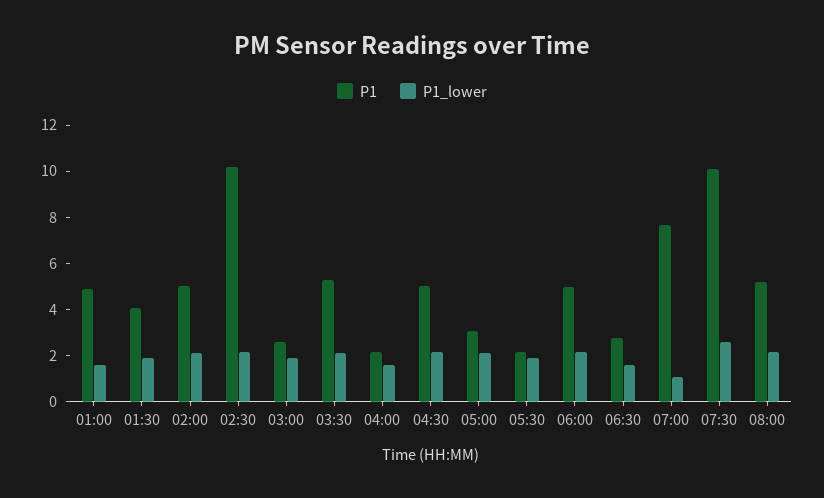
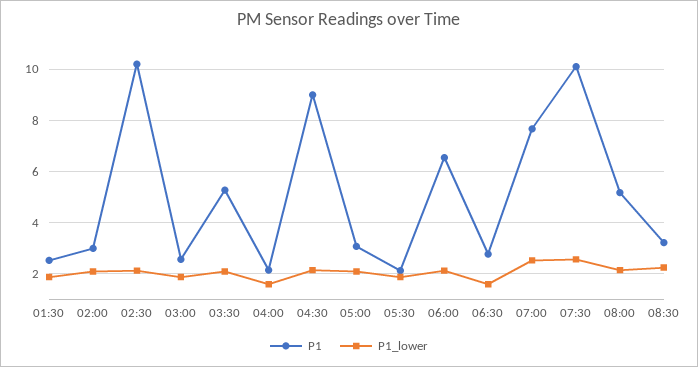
P1, 01:00: 5 -> none
P1_lower, 01:00: 1.5 -> none
P1, 01:30: 4 -> 2.5
P1, 02:00: 5 -> 3
P1, 04:30: 5 -> 9
P1, 06:00: 5 -> 6.5
P1_lower, 07:00: 1 -> 2.5
P1, 08:30: none -> 3.25
P1_lower, 08:30: none -> 2.25

